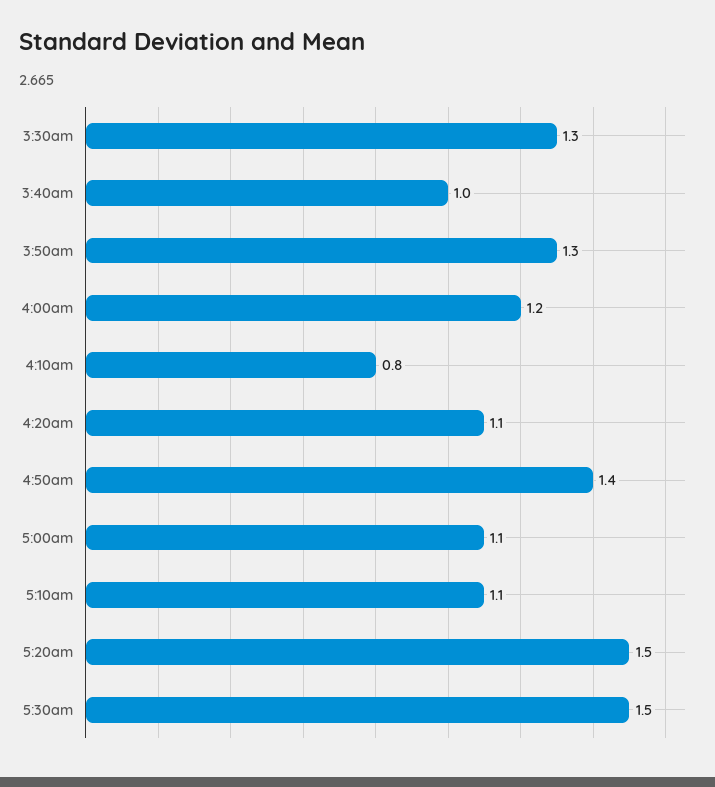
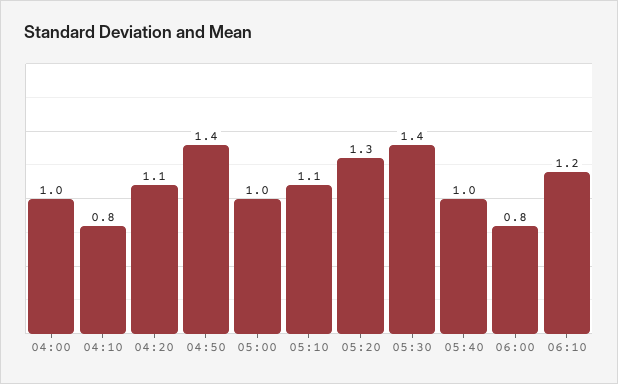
3:30am: 1.3 -> none
3:40am: 1 -> none
3:50am: 1.3 -> none
4:00am: 1.2 -> 1
5:00am: 1.1 -> 1
5:20am: 1.5 -> 1.3
5:30am: 1.5 -> 1.4
05:40: none -> 1
06:00: none -> 0.8
06:10: none -> 1.2

